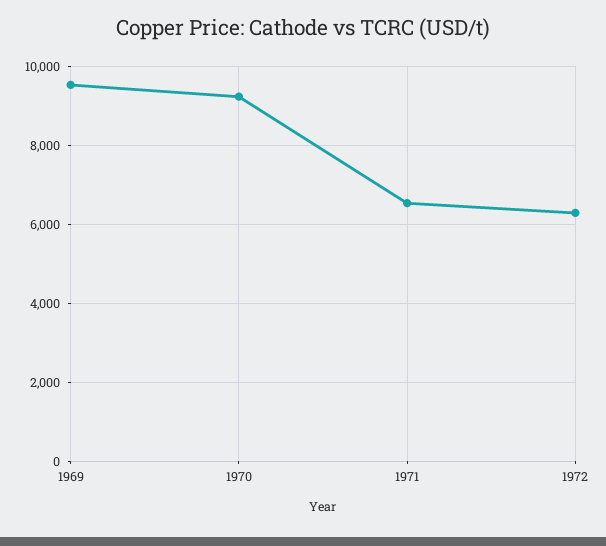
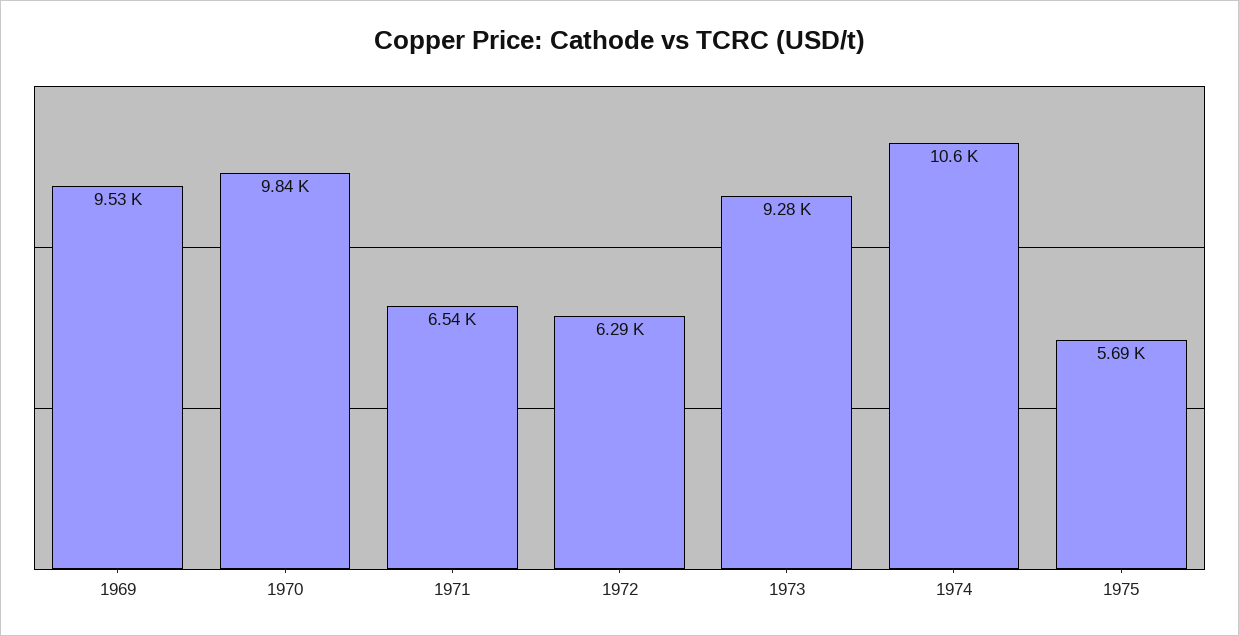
1970: 9200 -> 9840
1973: none -> 9280
1974: none -> 10600
1975: none -> 5690

